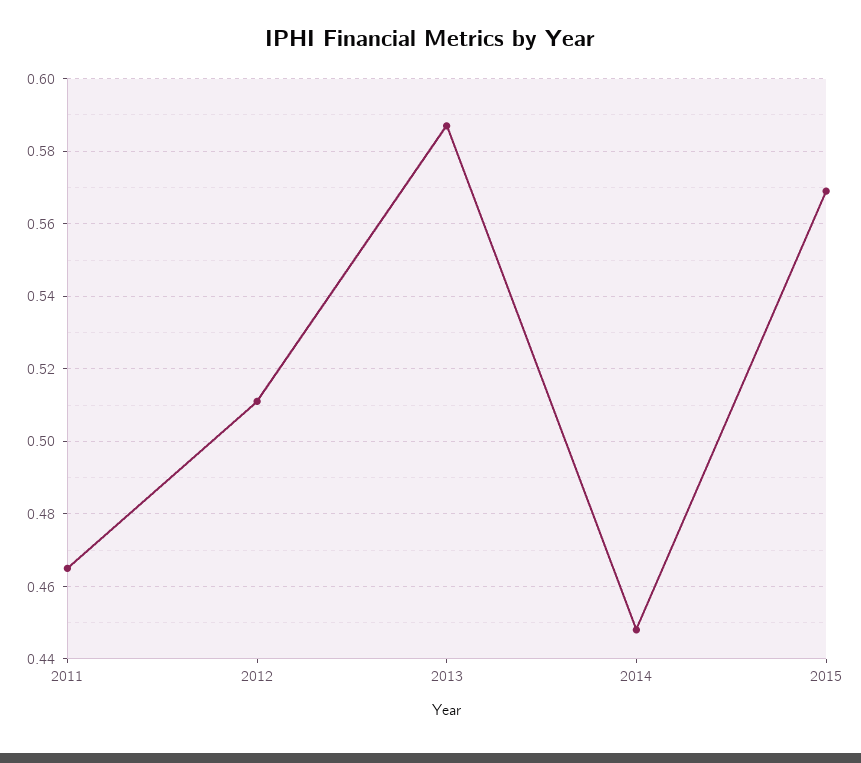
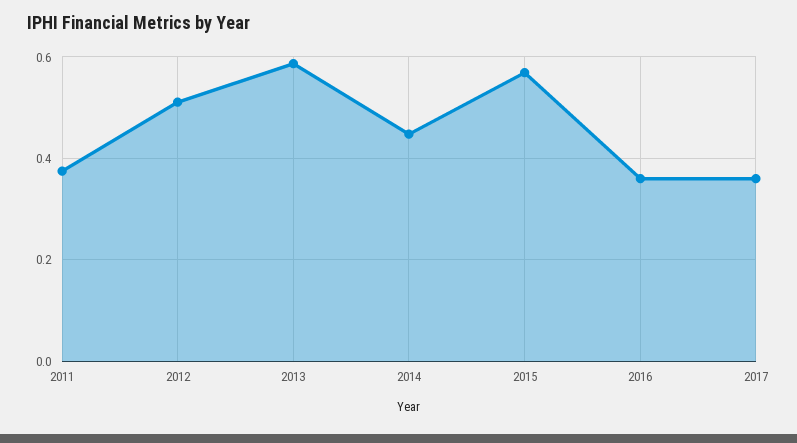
2011: 0.465 -> 0.38
2016: none -> 0.36
2017: none -> 0.36

